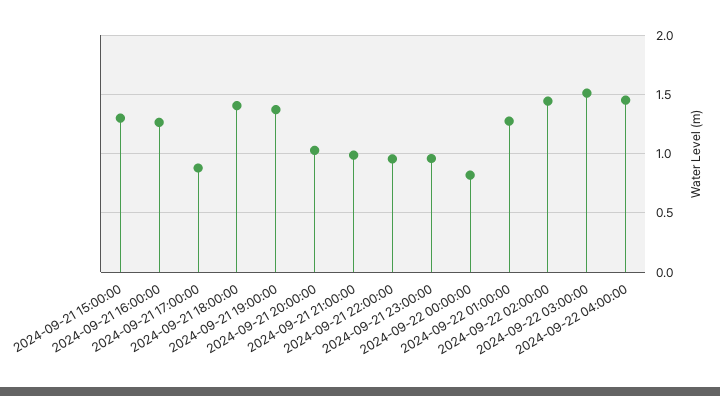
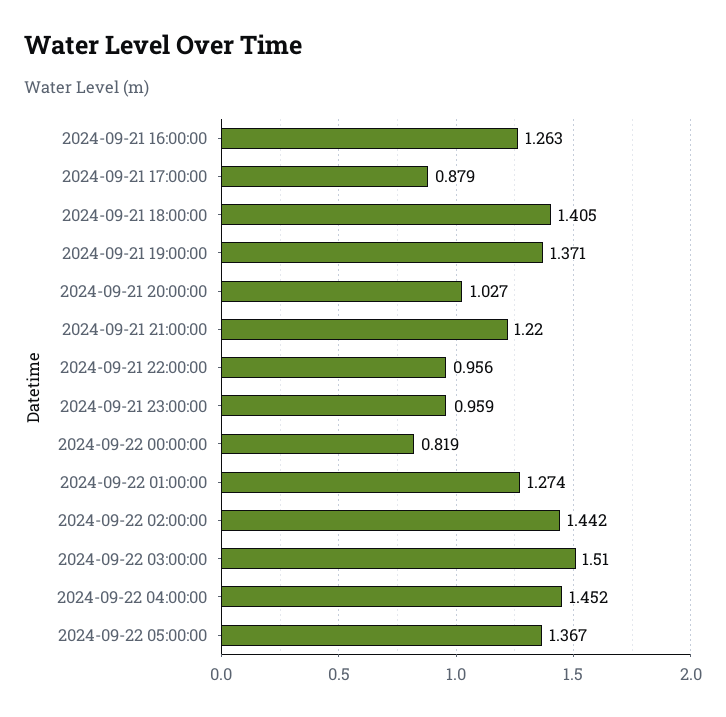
2024-09-21 15:00:00: 1.3 -> none
2024-09-21 21:00:00: 1 -> 1.22
2024-09-22 05:00:00: none -> 1.367

